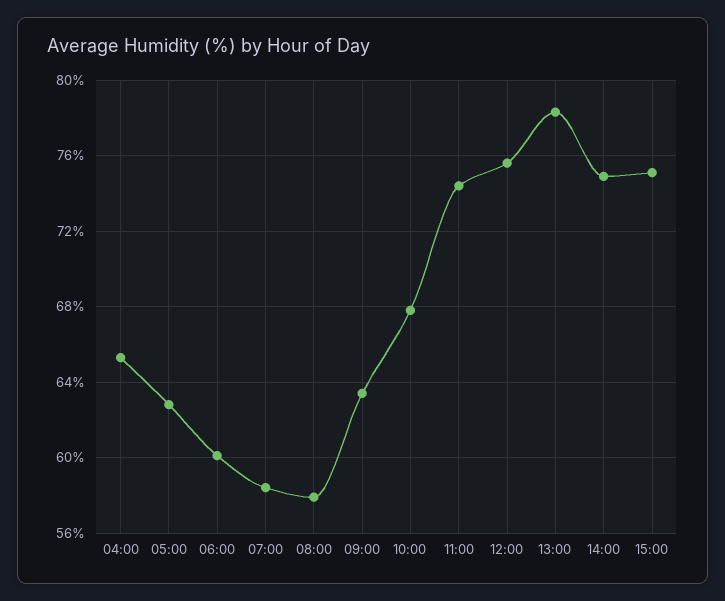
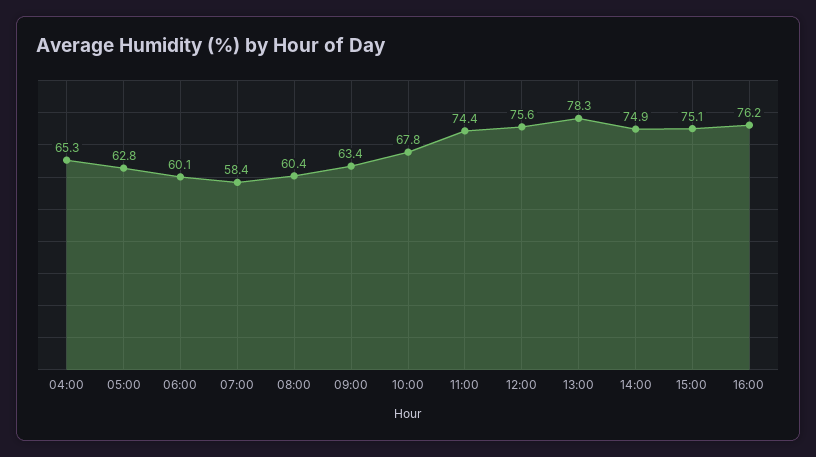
08:00: 58 -> 60.4
16:00: none -> 76.2

